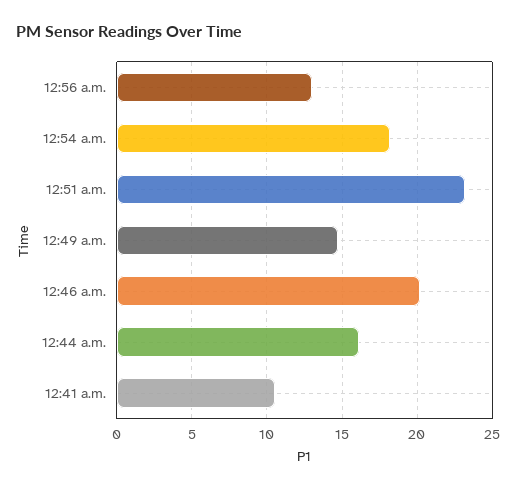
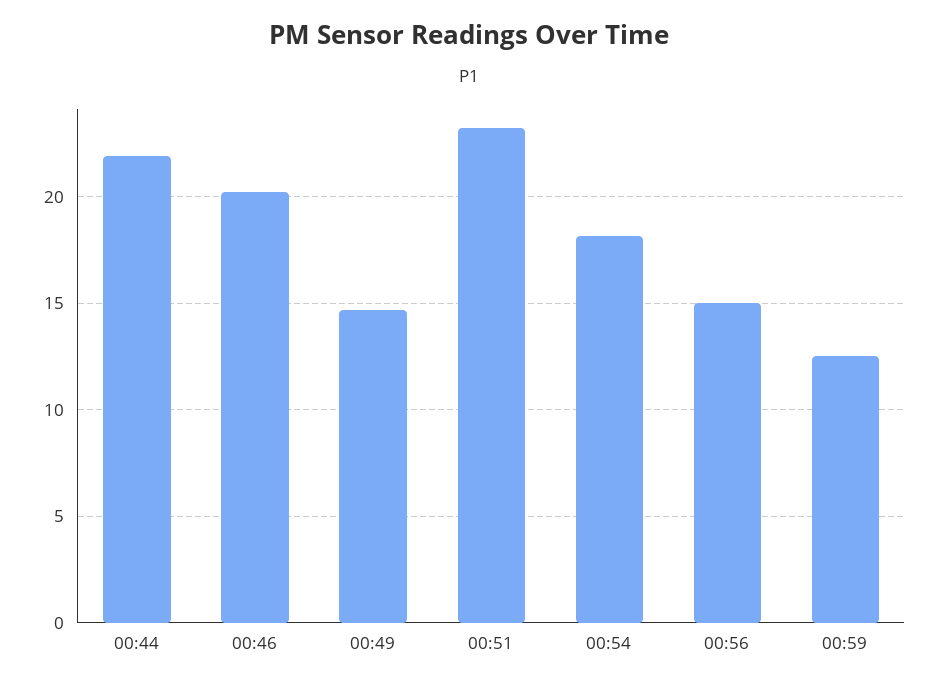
12:56 a.m.: 13 -> 15
12:44 a.m.: 16 -> 22
12:41 a.m.: 10.5 -> none
00:59: none -> 12.5

